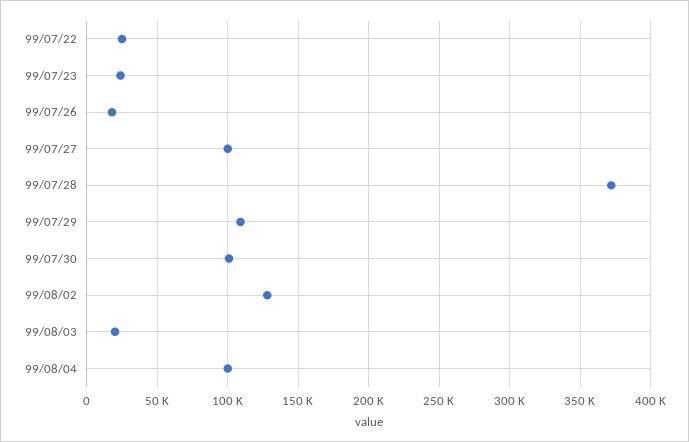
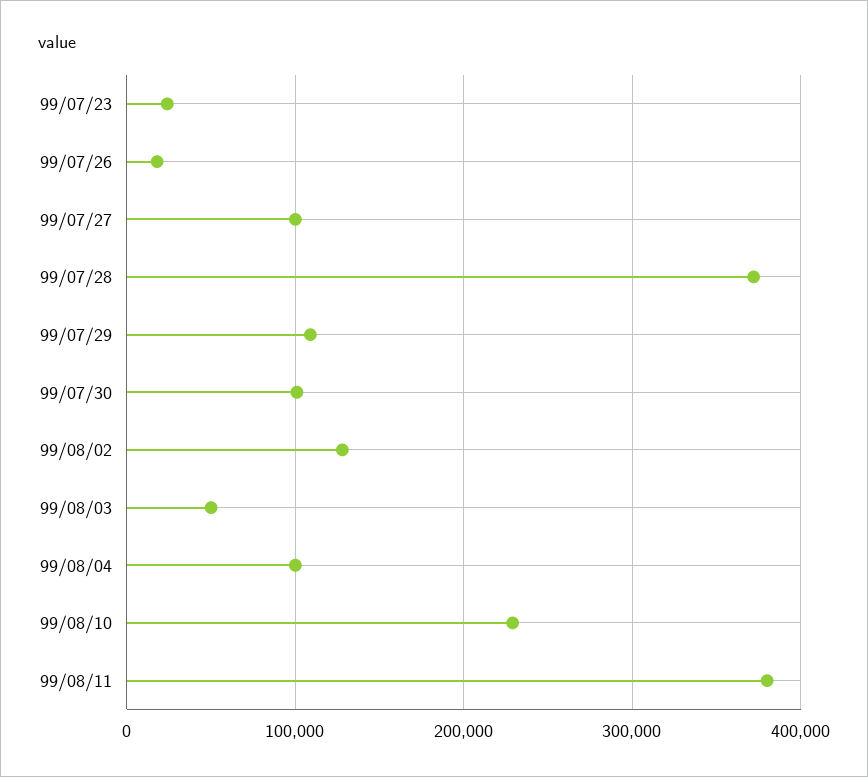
99/07/22: 25000 -> none
99/08/03: 20000 -> 50000
99/08/10: none -> 230000
99/08/11: none -> 380000

